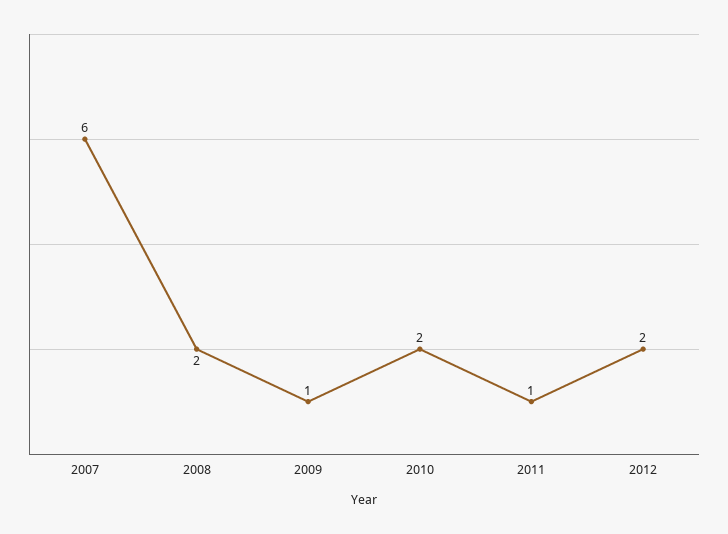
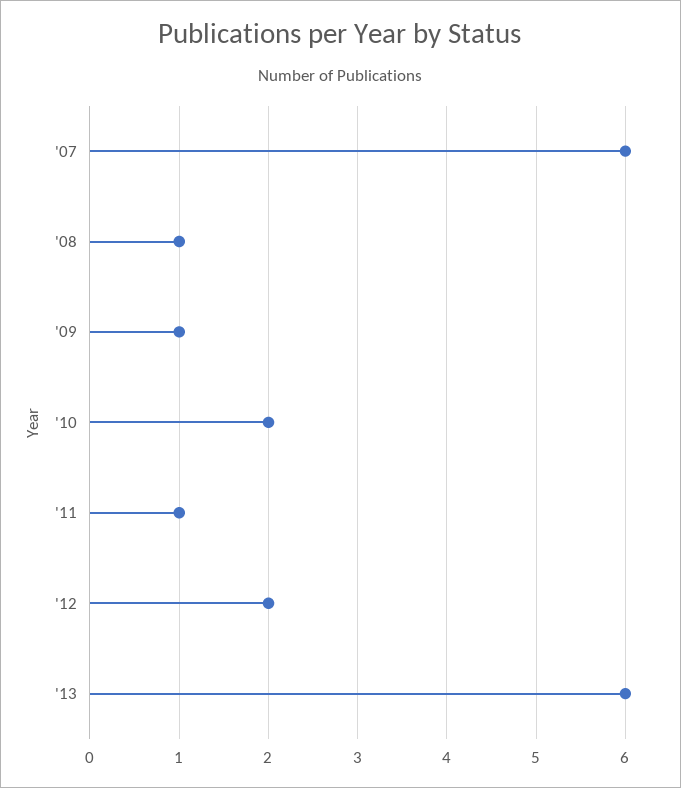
2008: 2 -> 1
'13: none -> 6

